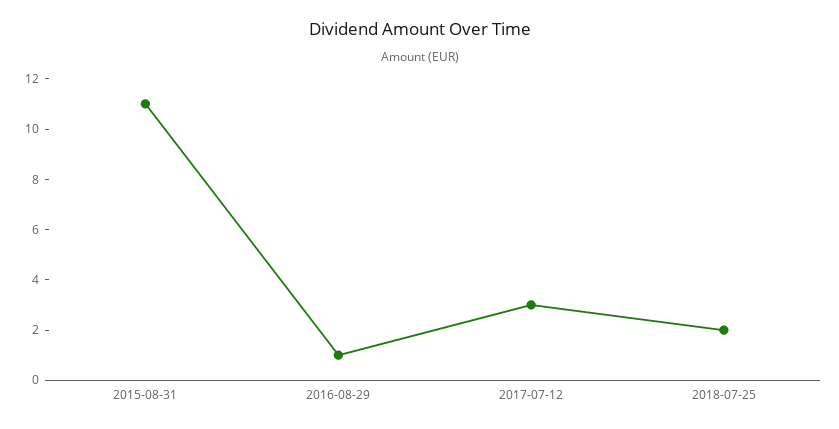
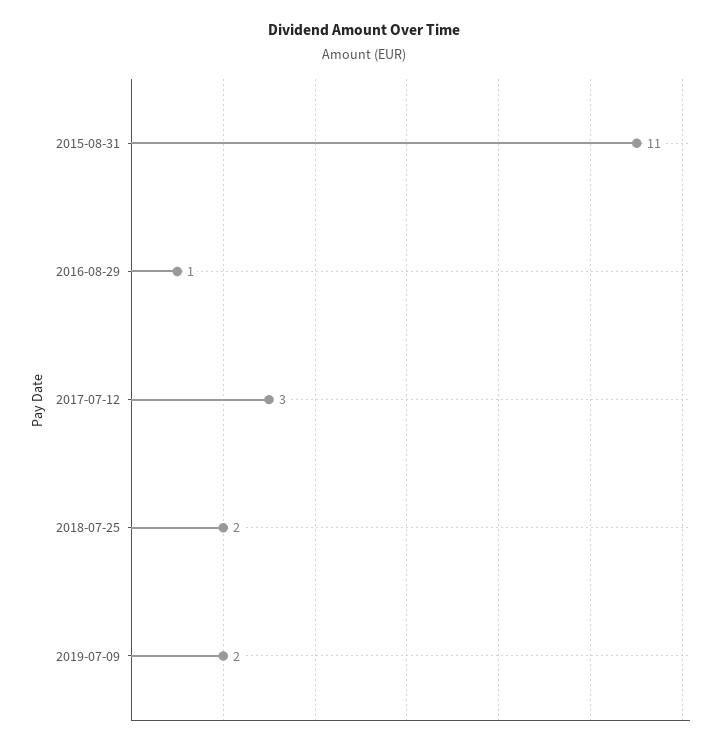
2019-07-09: none -> 2

